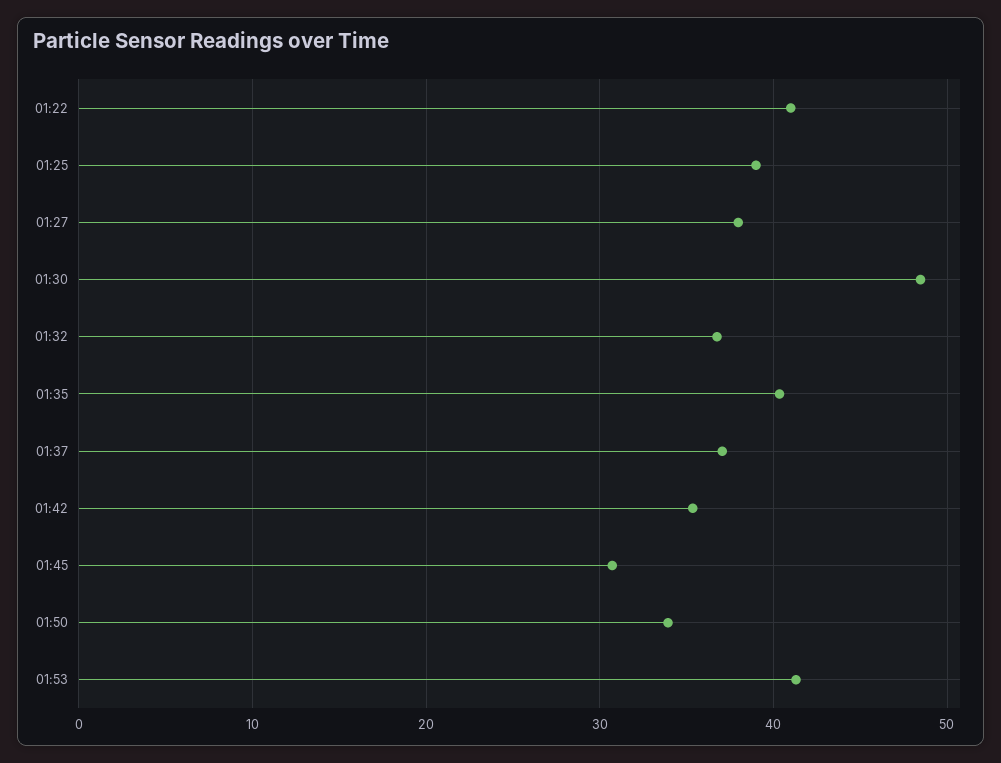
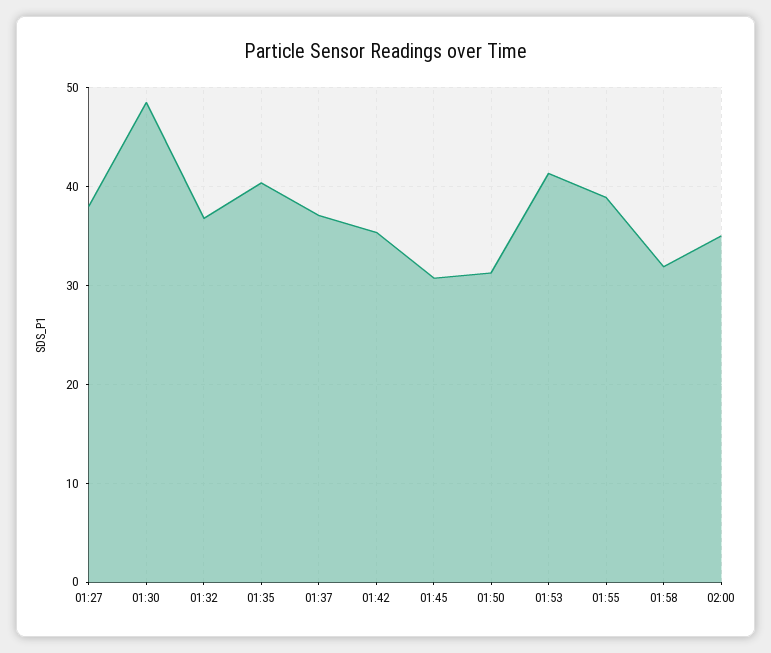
01:22: 41 -> none
01:25: 39 -> none
01:50: 34 -> 31
01:55: none -> 39
01:58: none -> 32
02:00: none -> 35

